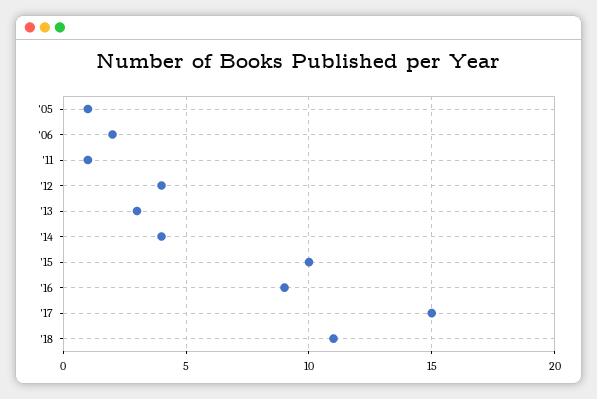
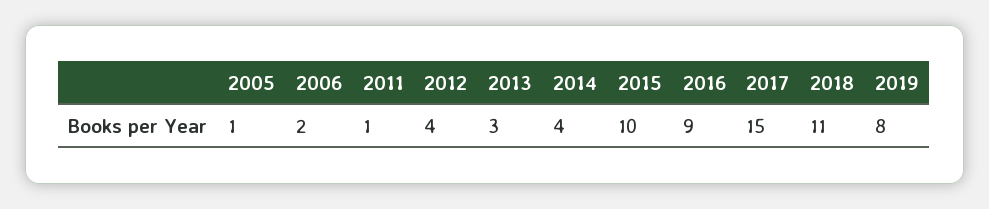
2019: none -> 8

